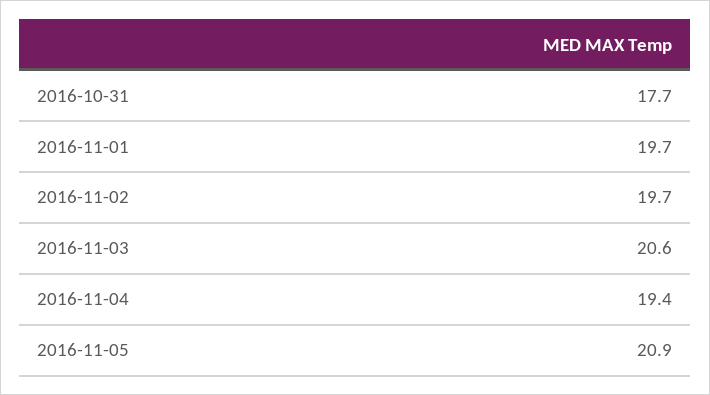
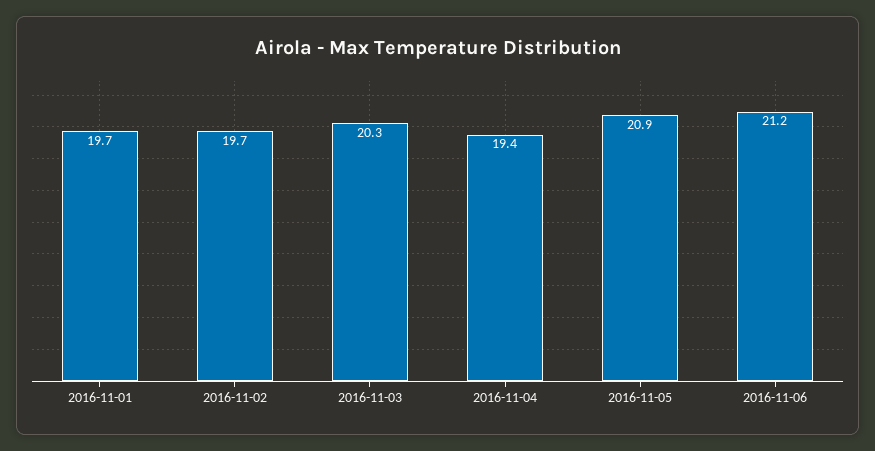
2016-10-31: 17.7 -> none
2016-11-03: 20.6 -> 20.3
2016-11-06: none -> 21.2

